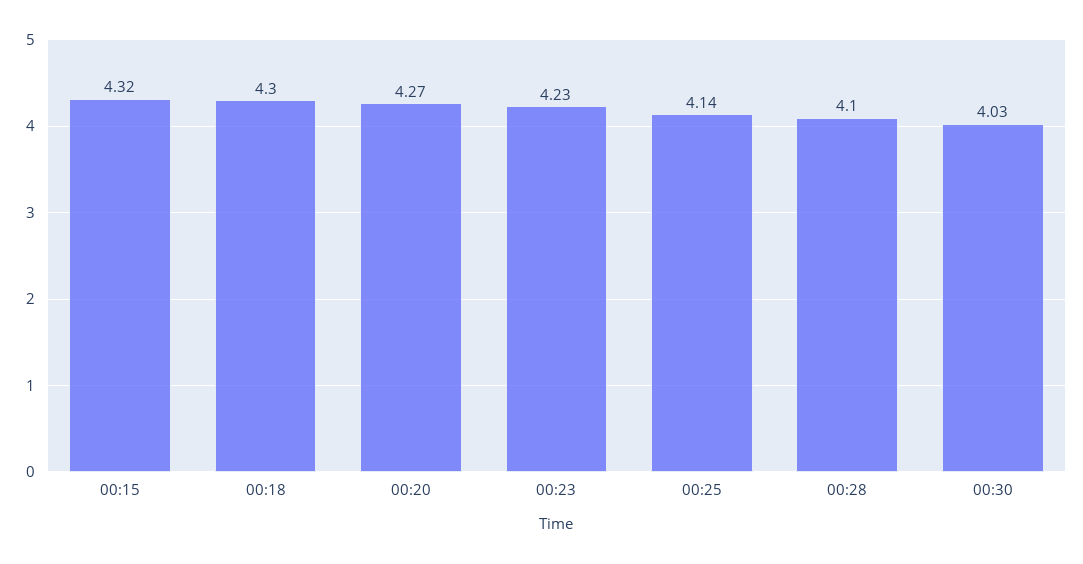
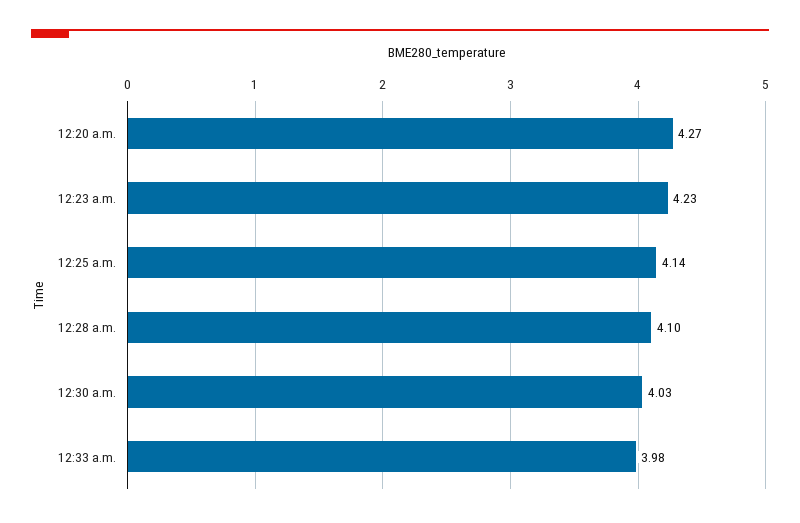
00:15: 4.32 -> none
00:18: 4.3 -> none
12:33 a.m.: none -> 3.98

